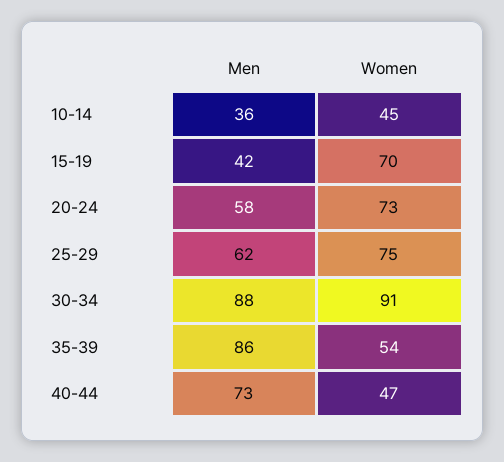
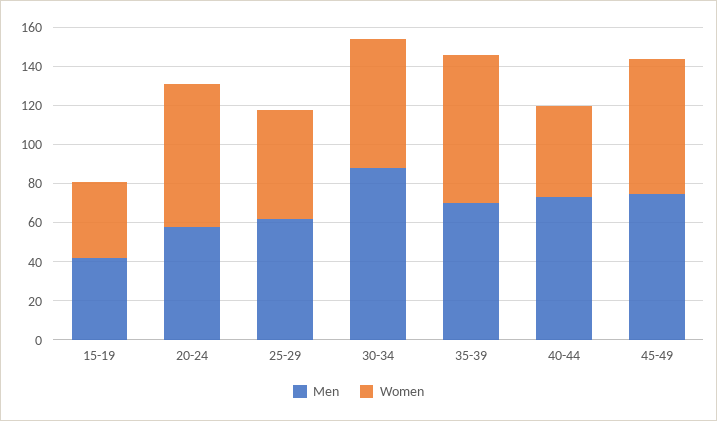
Men, 10-14: 36 -> none
Women, 10-14: 45 -> none
Women, 15-19: 70 -> 40
Women, 25-29: 75 -> 55
Women, 30-34: 91 -> 65
Men, 35-39: 86 -> 70
Women, 35-39: 54 -> 75
Men, 45-49: none -> 75
Women, 45-49: none -> 70

